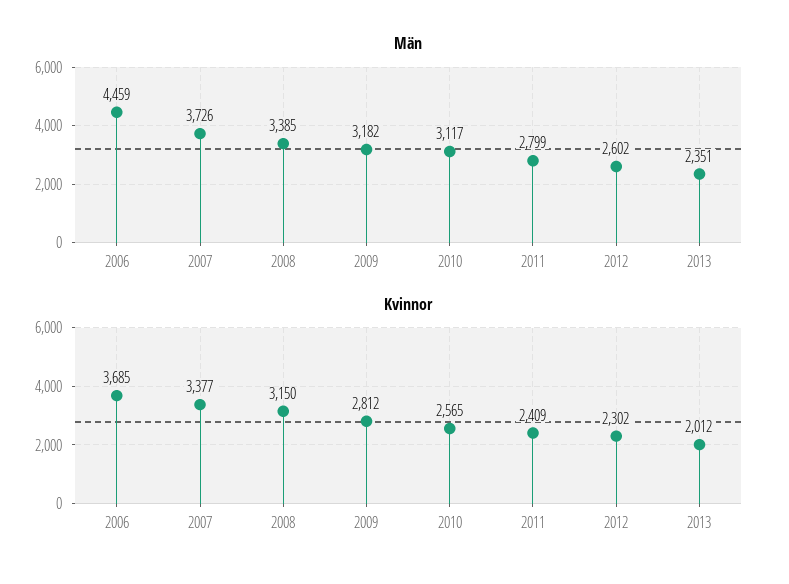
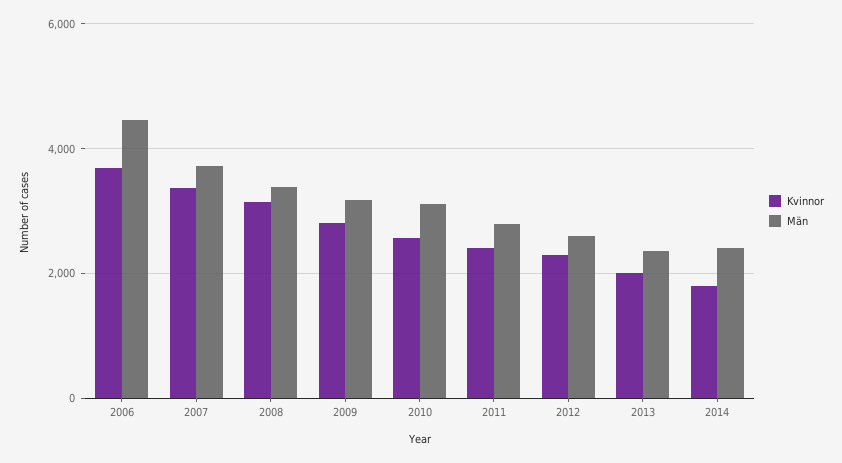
Kvinnor, 2014: none -> 1800
Män, 2014: none -> 2400

